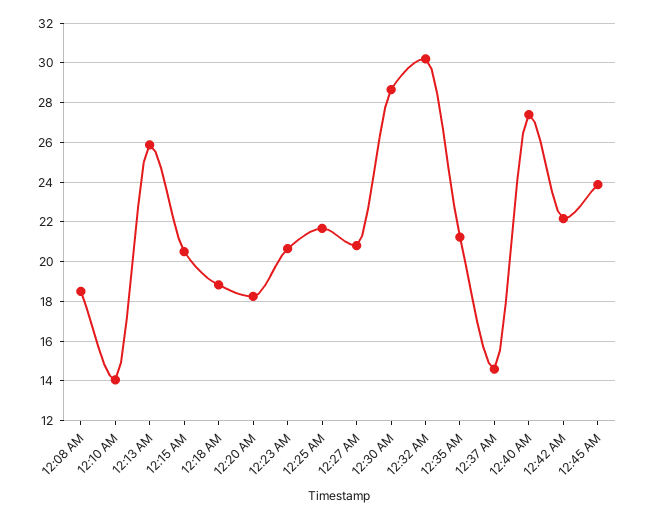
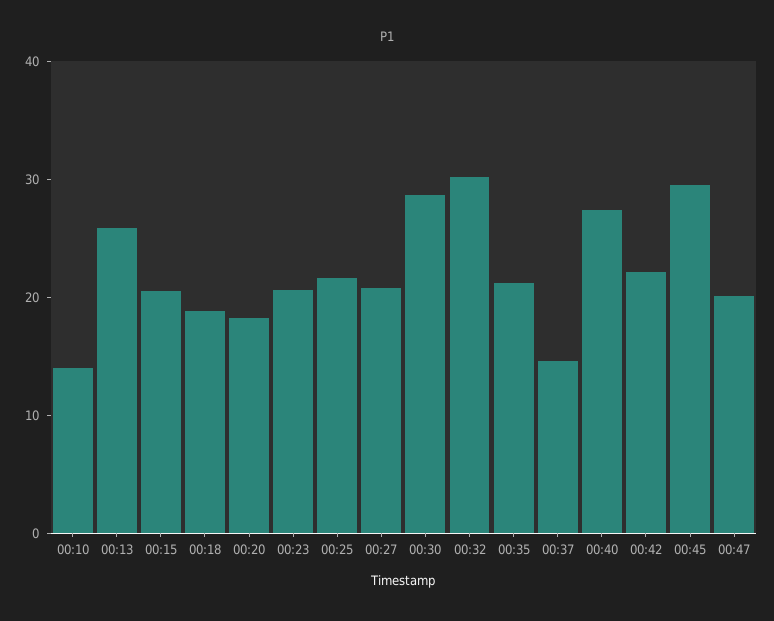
12:08 AM: 18.5 -> none
12:45 AM: 24 -> 30
00:47: none -> 20

